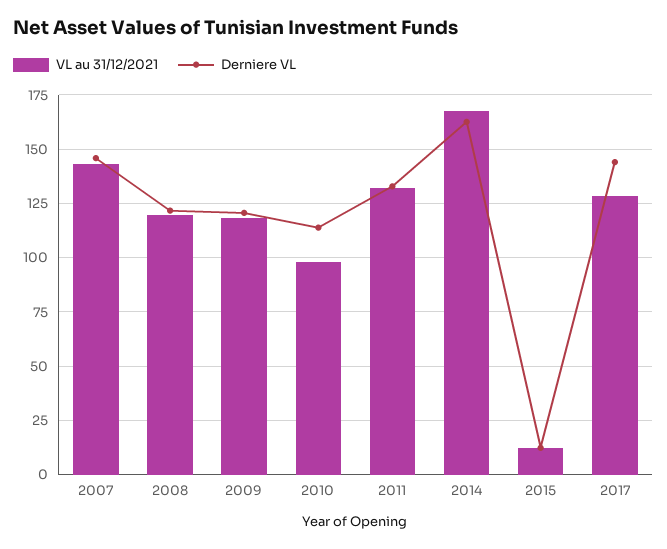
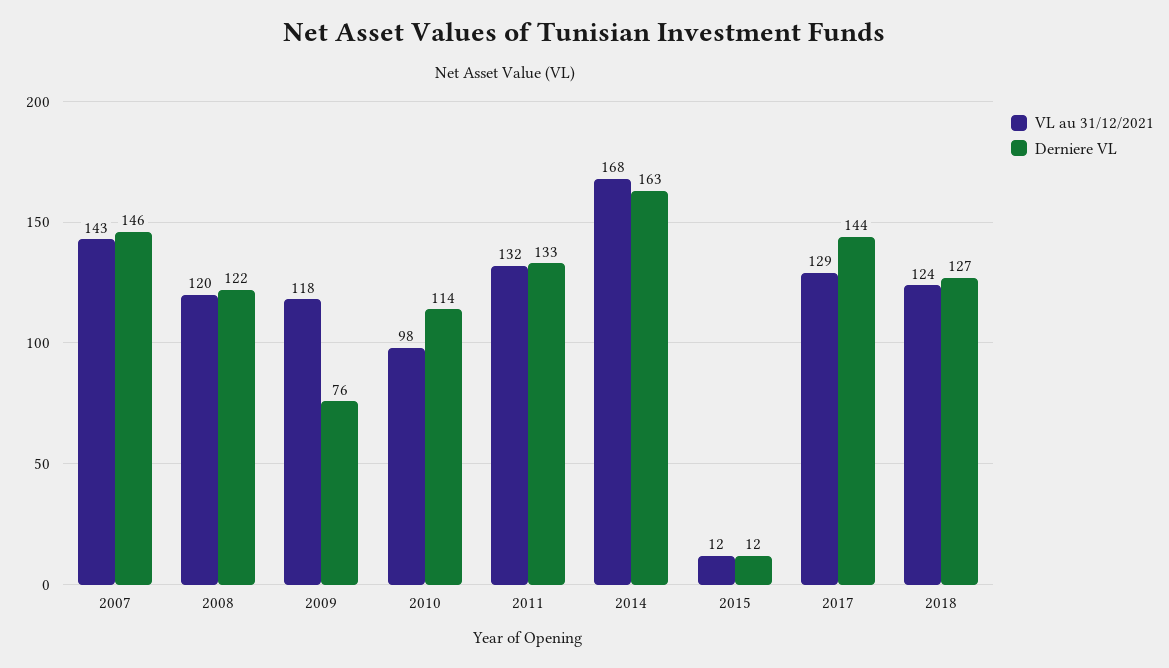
Derniere VL, 2009: 120 -> 76
VL au 31/12/2021, 2018: none -> 124
Derniere VL, 2018: none -> 127

